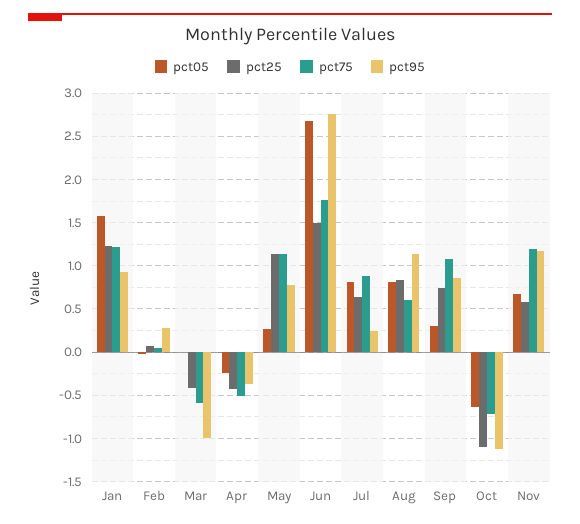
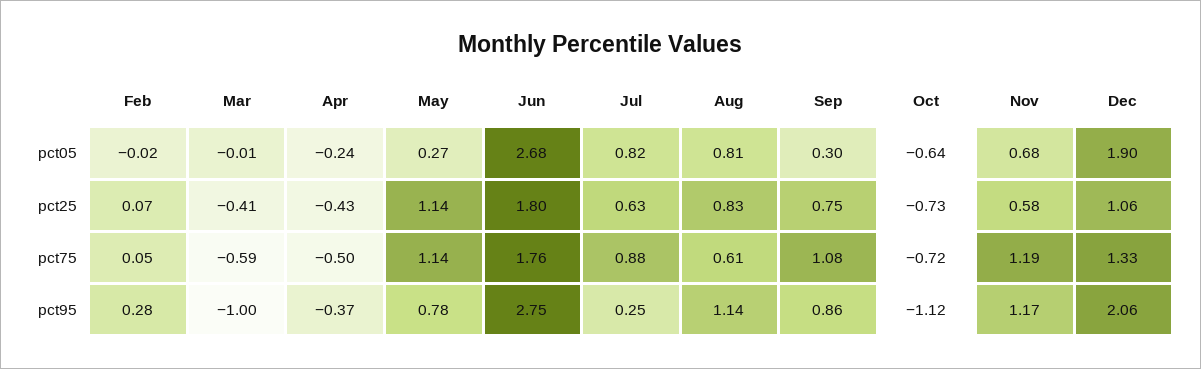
pct05, Jan: 1.6 -> none
pct25, Jan: 1.2 -> none
pct75, Jan: 1.2 -> none
pct95, Jan: 0.9 -> none
pct25, Jun: 1.5 -> 1.8
pct25, Oct: -1.1 -> -0.73
pct05, Dec: none -> 1.9
pct25, Dec: none -> 1.06
pct75, Dec: none -> 1.33
pct95, Dec: none -> 2.06

